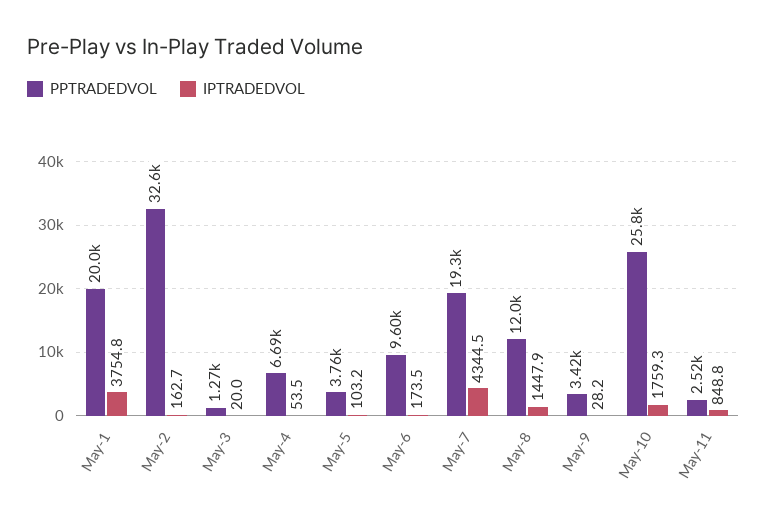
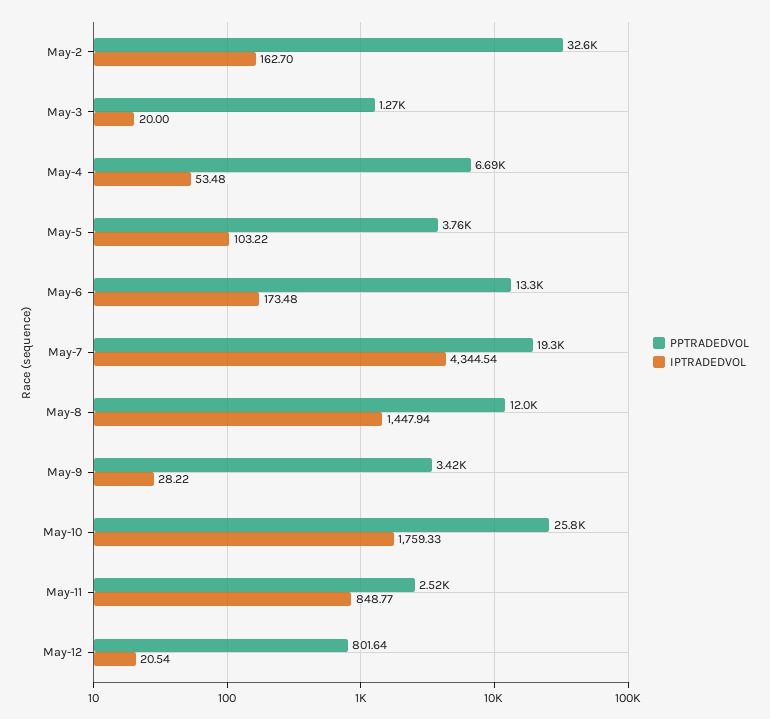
PPTRADEDVOL, May-1: 20000 -> none
IPTRADEDVOL, May-1: 3754.8 -> none
PPTRADEDVOL, May-6: 9600 -> 13300
PPTRADEDVOL, May-12: none -> 801.64
IPTRADEDVOL, May-12: none -> 20.54

